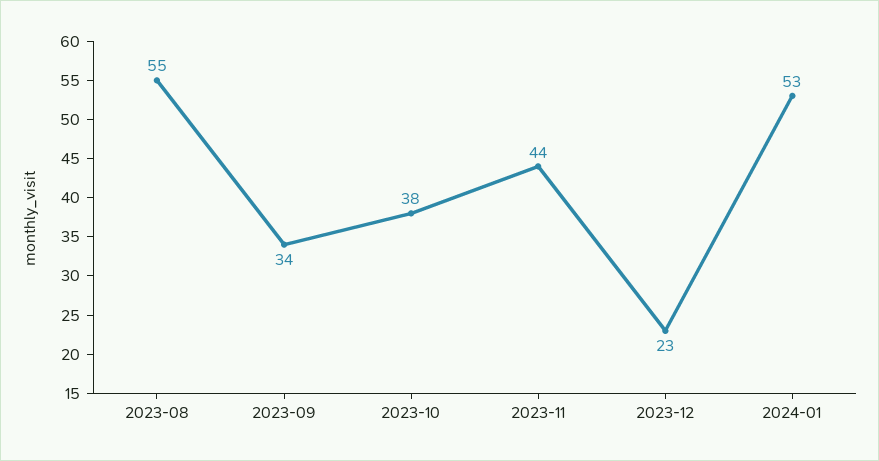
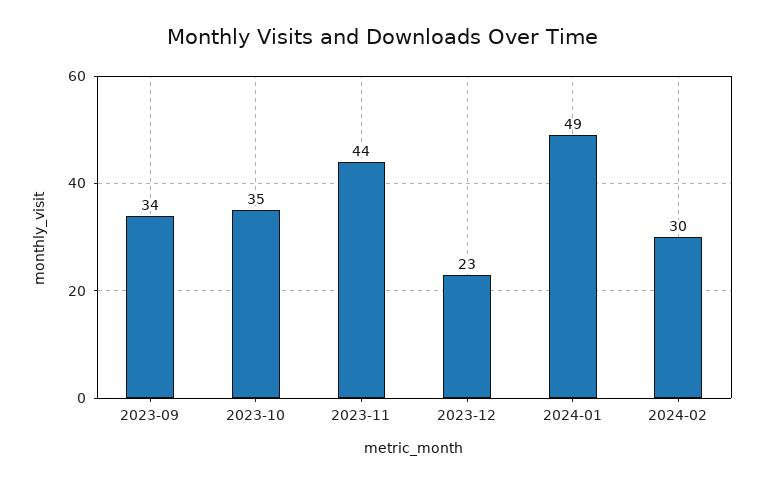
2023-08: 55 -> none
2023-10: 38 -> 35
2024-01: 53 -> 49
2024-02: none -> 30

